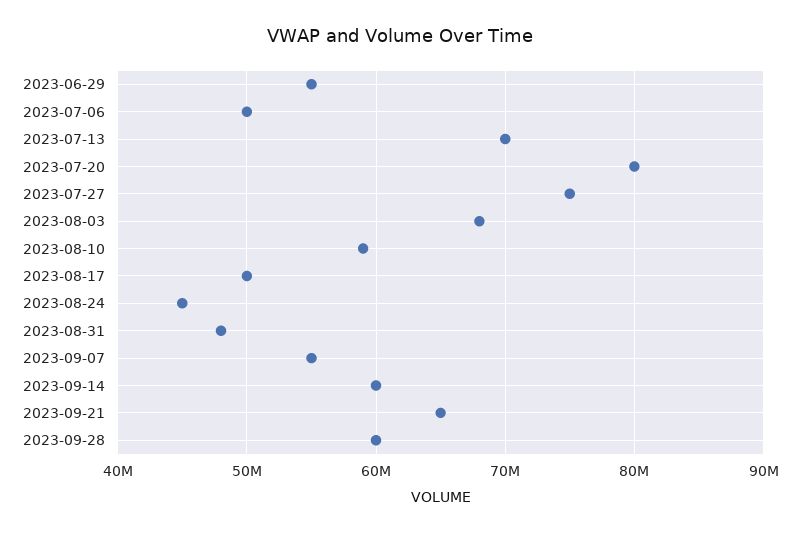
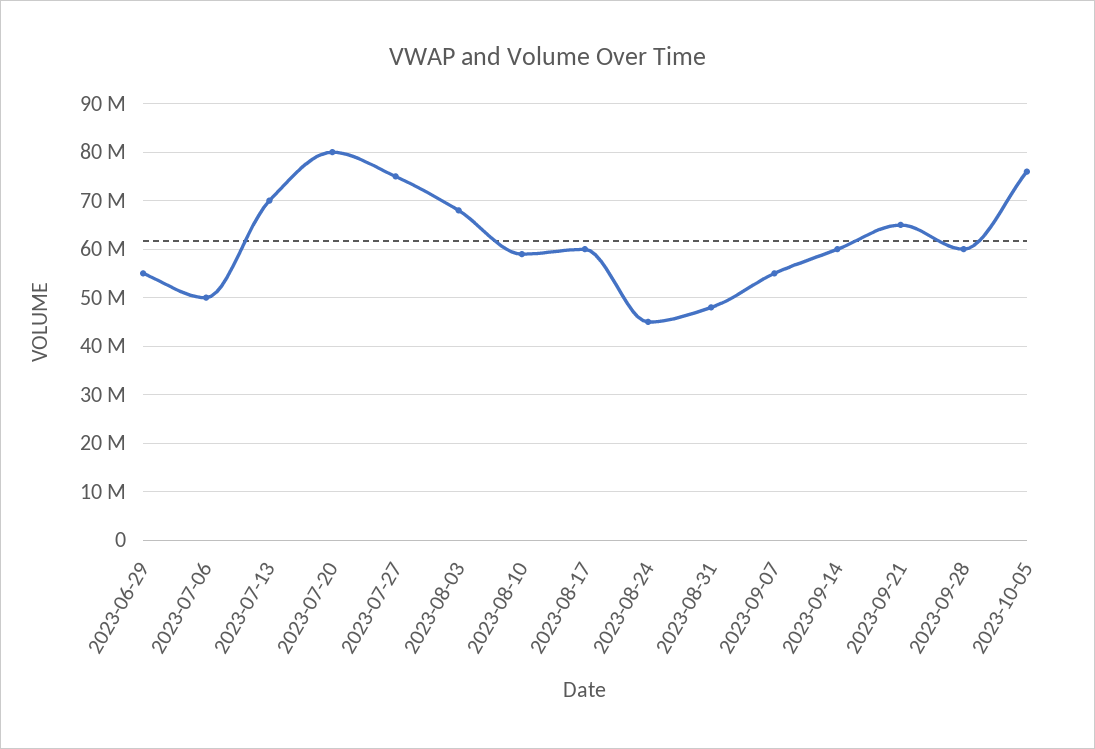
2023-08-17: 50000000 -> 60000000
2023-10-05: none -> 76000000

